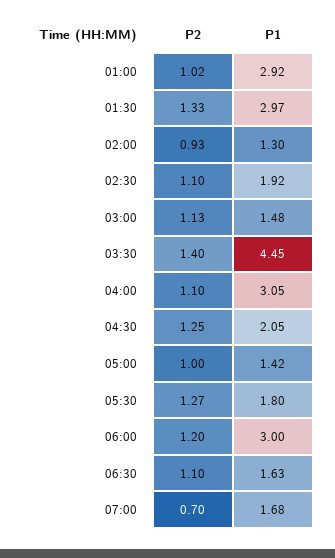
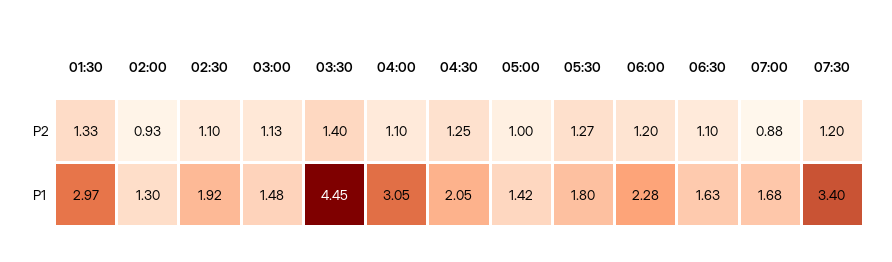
P2, 01:00: 1.02 -> none
P1, 01:00: 2.92 -> none
P1, 06:00: 3 -> 2.28
P2, 07:00: 0.7 -> 0.88
P2, 07:30: none -> 1.2
P1, 07:30: none -> 3.4

